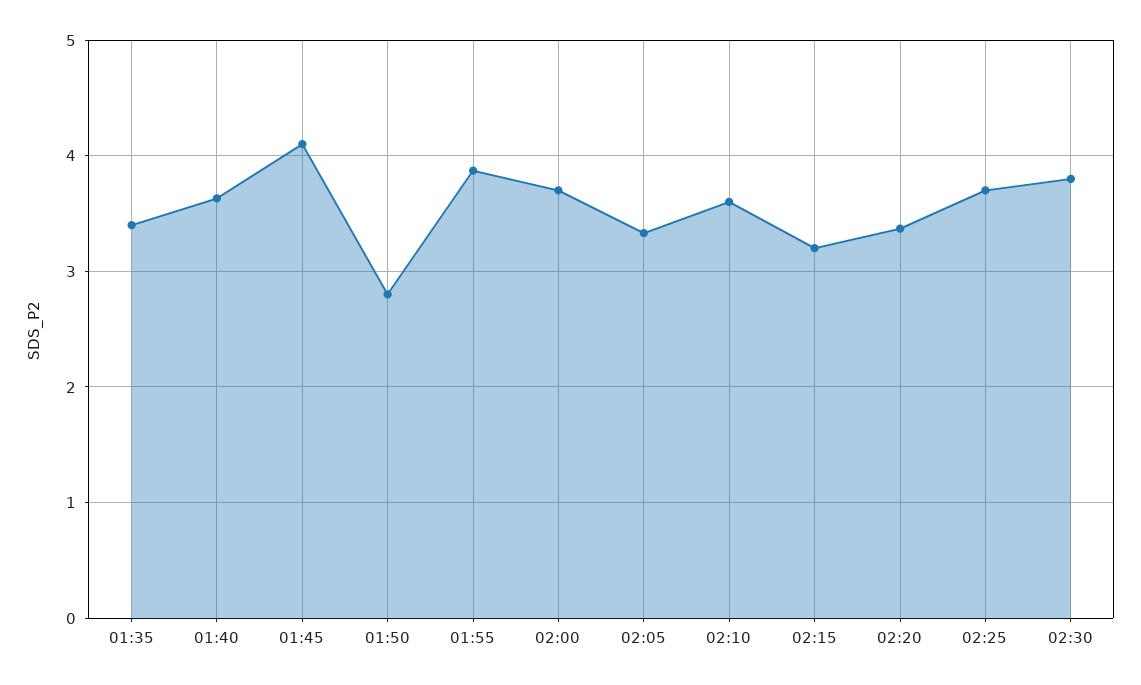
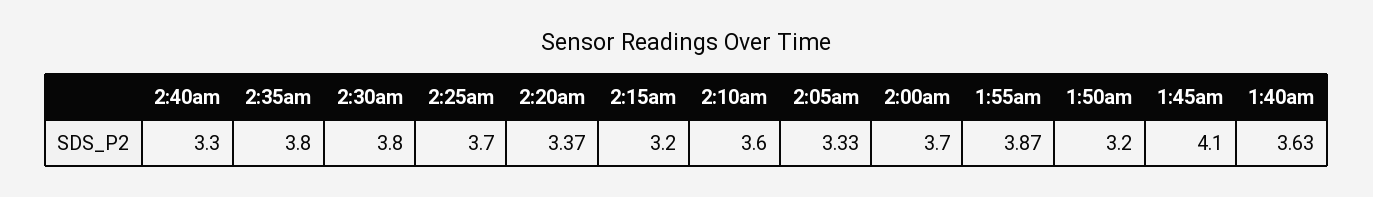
01:35: 3.4 -> none
01:50: 2.8 -> 3.2
2:40am: none -> 3.3
2:35am: none -> 3.8

